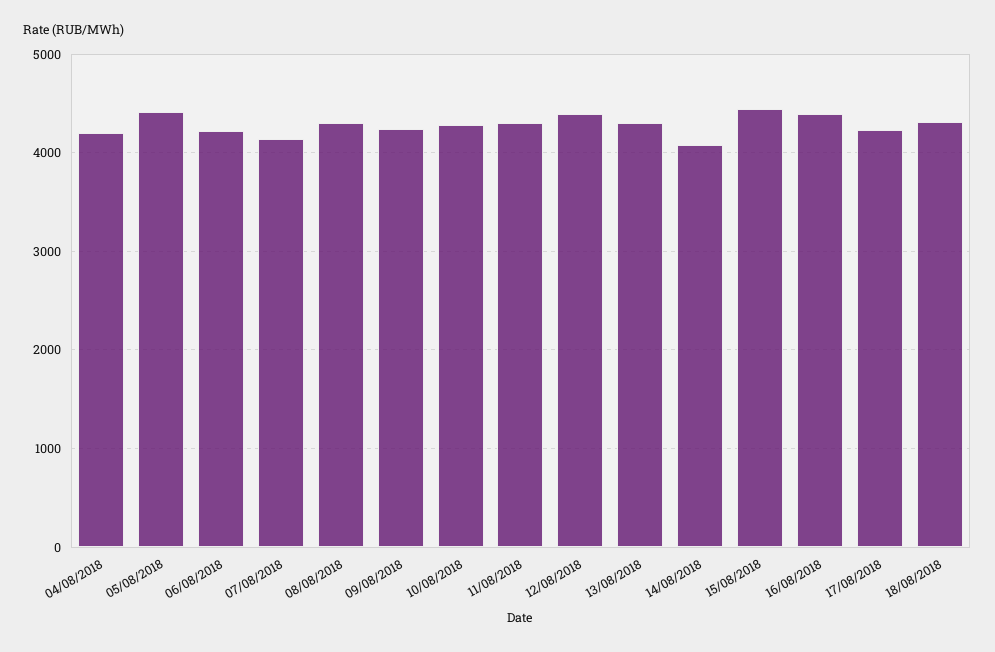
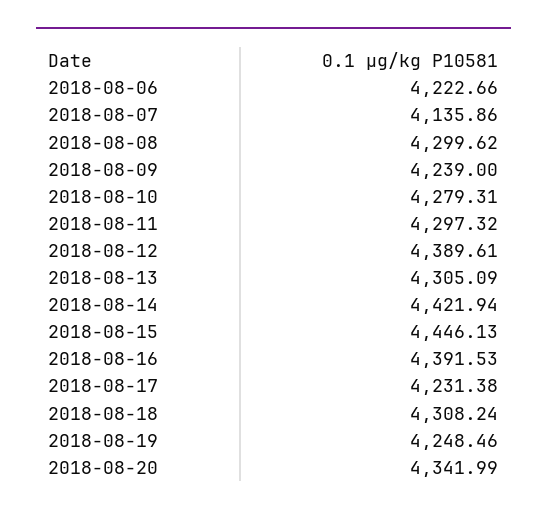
04/08/2018: 4200 -> none
05/08/2018: 4400 -> none
14/08/2018: 4100 -> 4421.94
2018-08-19: none -> 4248.46
2018-08-20: none -> 4341.99

